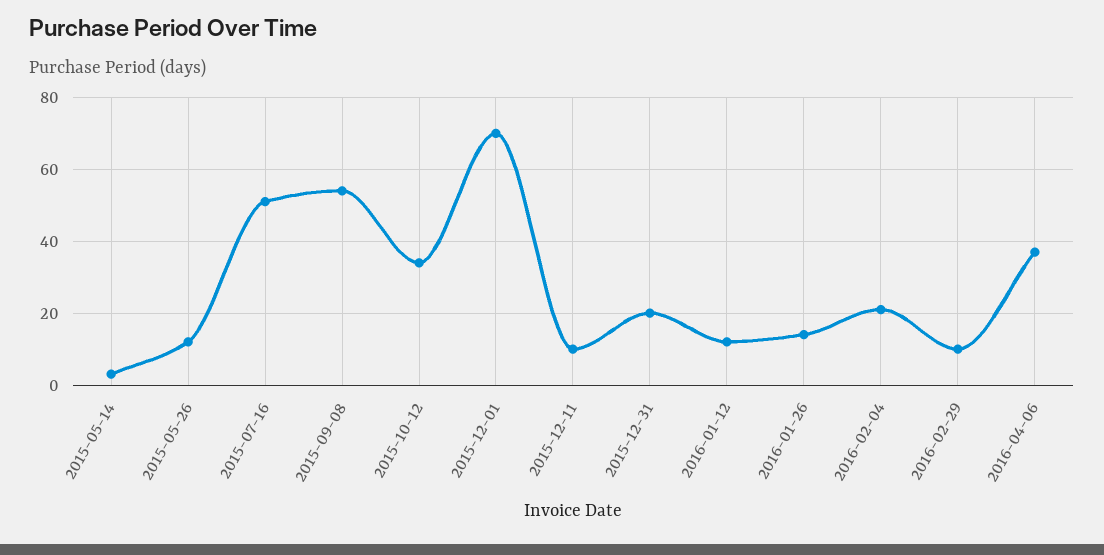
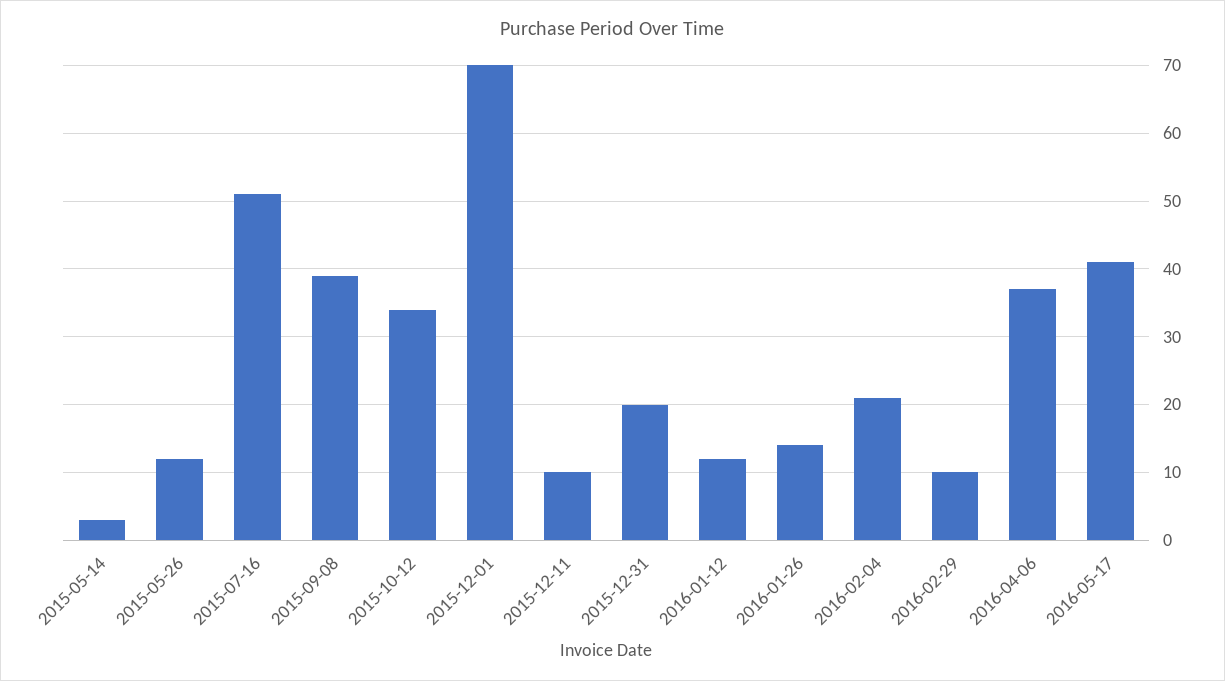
2015-09-08: 55 -> 39
2016-05-17: none -> 41

